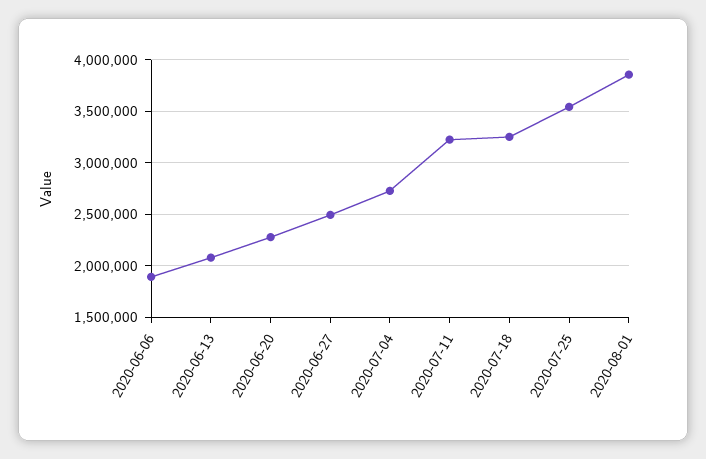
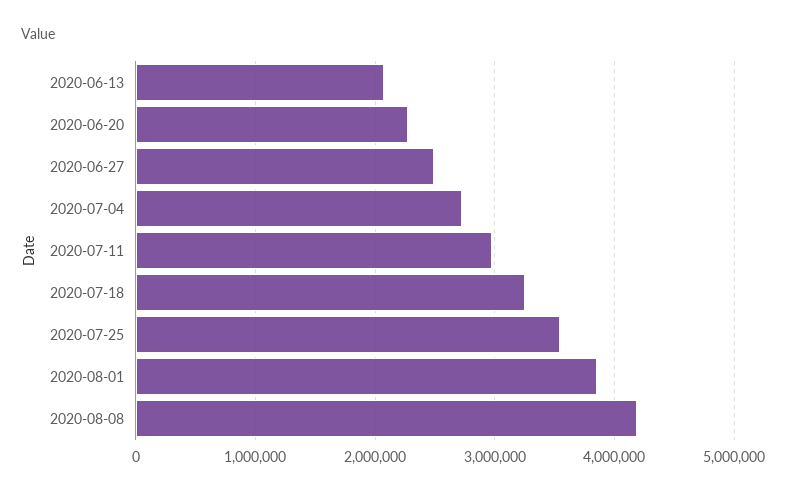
2020-06-06: 1900000 -> none
2020-07-11: 3200000 -> 3000000
2020-08-08: none -> 4200000

